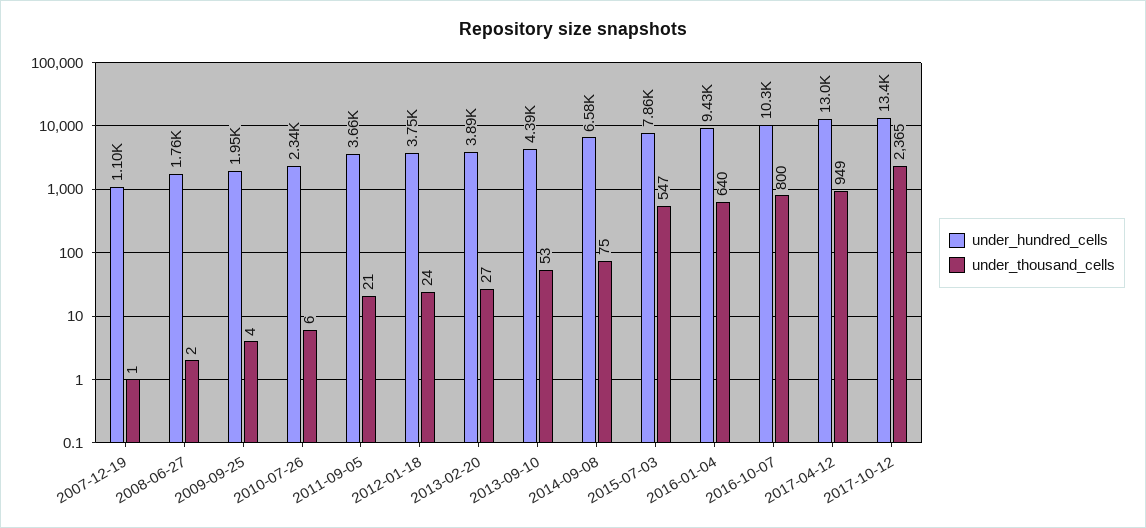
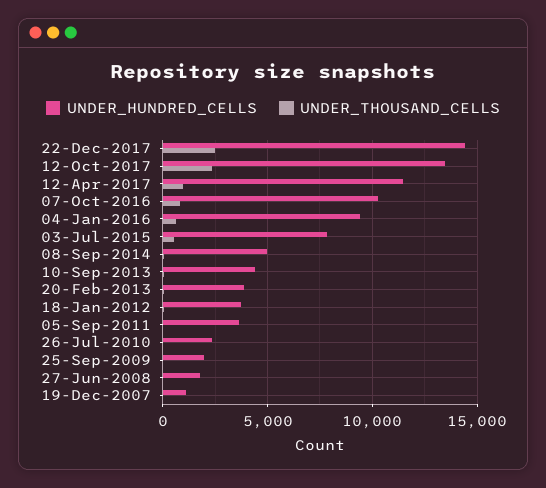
under_hundred_cells, 2014-09-08: 6580 -> 5000
under_hundred_cells, 2017-04-12: 13000 -> 11500
under_hundred_cells, 22-Dec-2017: none -> 14500
under_thousand_cells, 22-Dec-2017: none -> 2500

